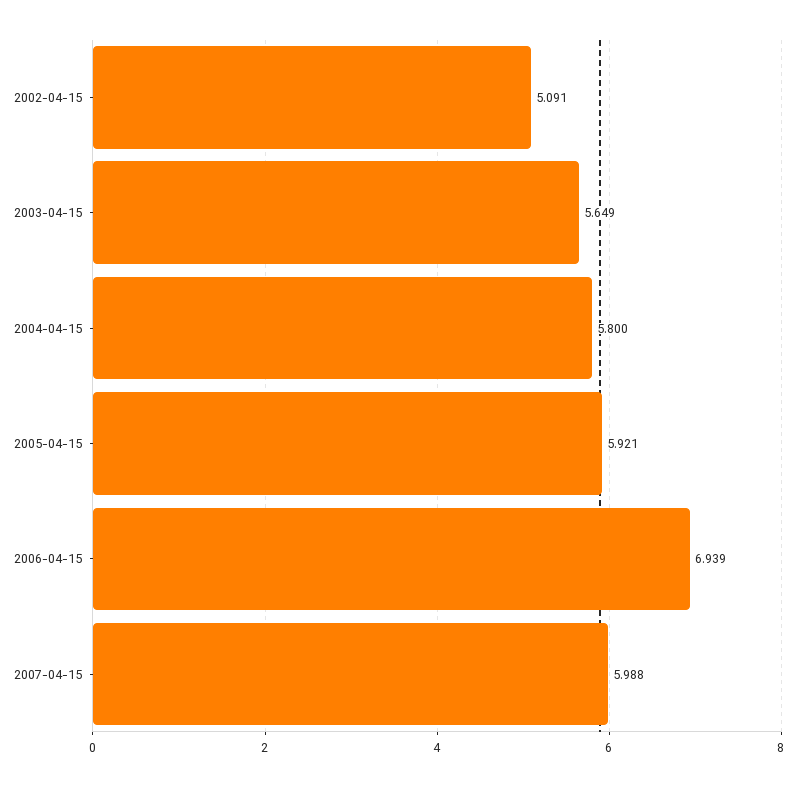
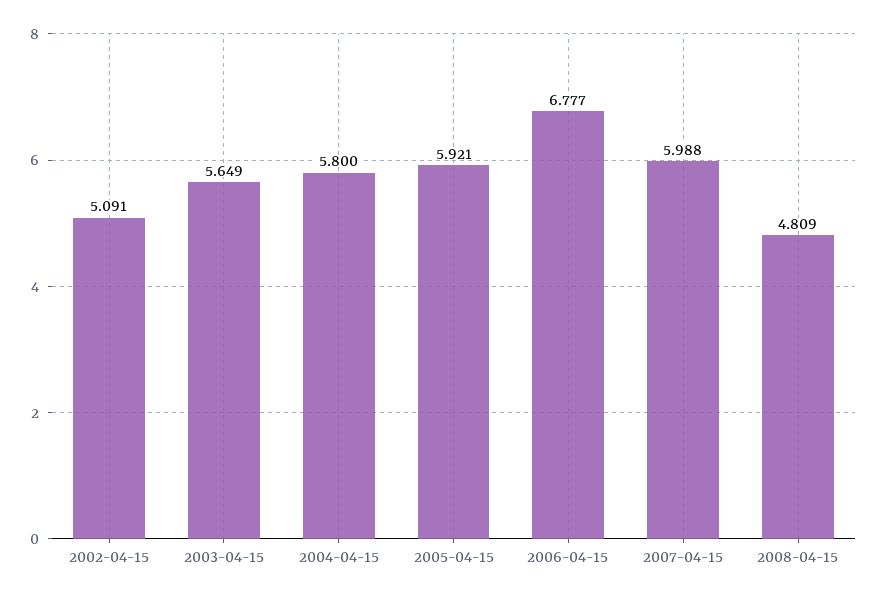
2006-04-15: 6.939 -> 6.777
2008-04-15: none -> 4.809

